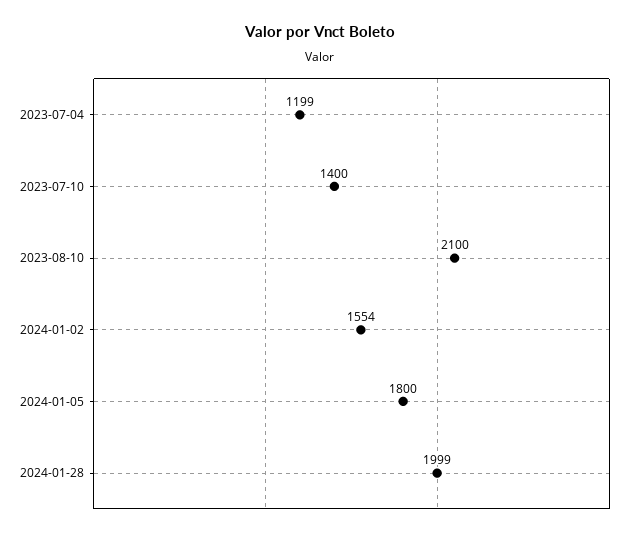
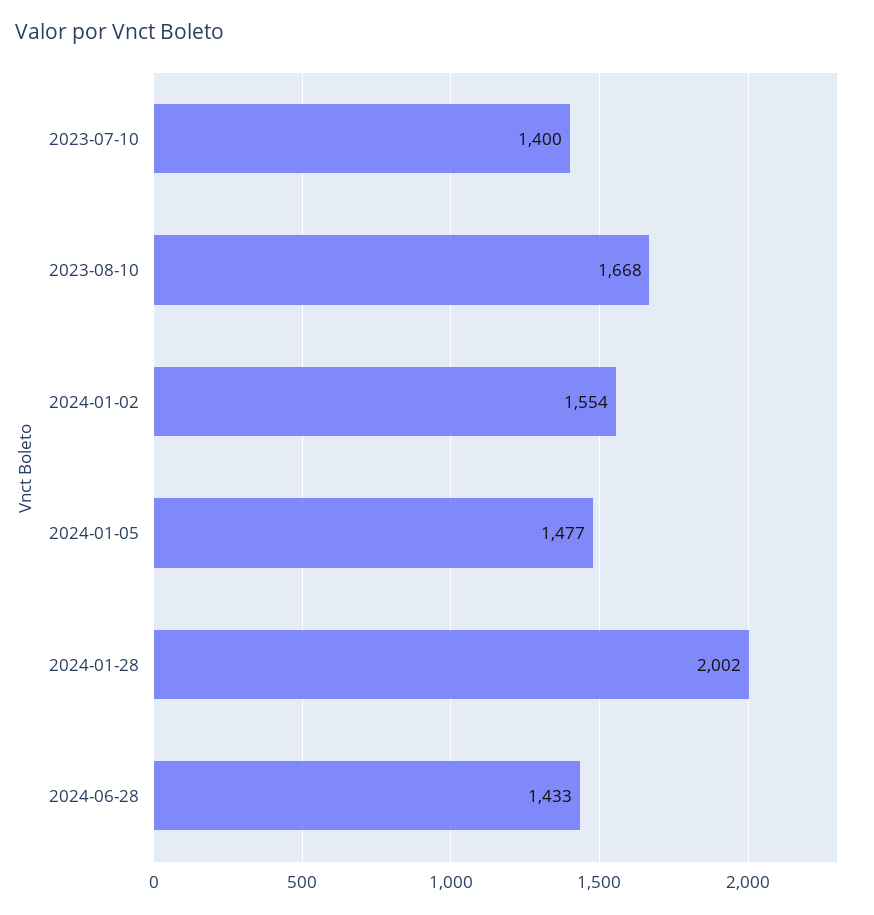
2023-07-04: 1199 -> none
2023-08-10: 2100 -> 1668
2024-01-05: 1800 -> 1477
2024-01-28: 1999 -> 2002
2024-06-28: none -> 1433

